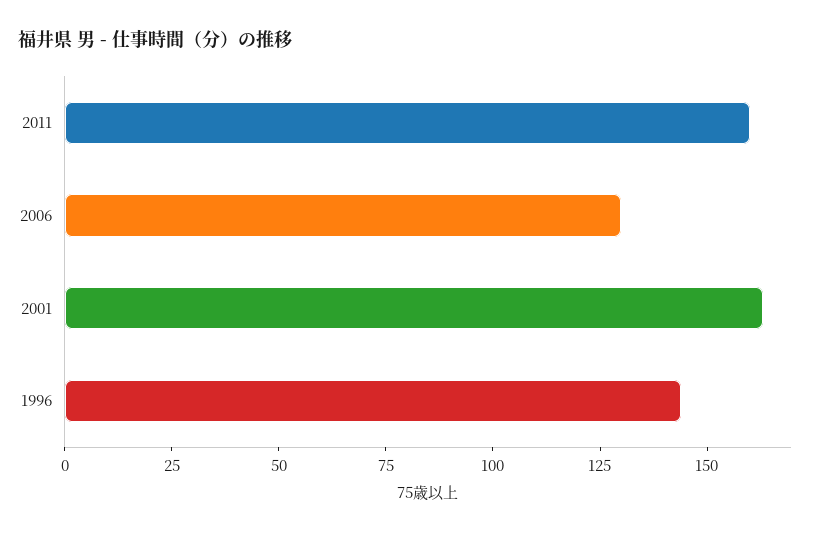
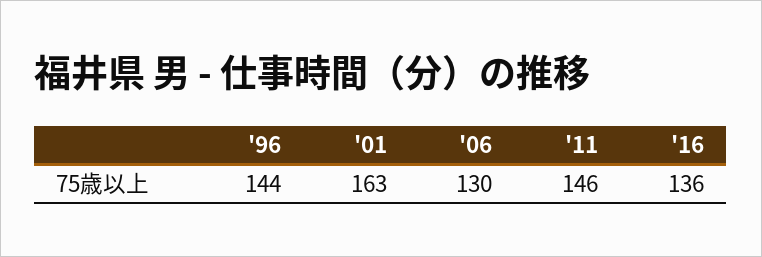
2011: 160 -> 146
'16: none -> 136

